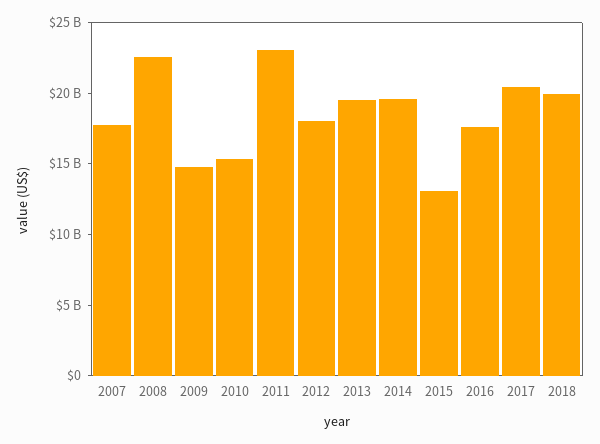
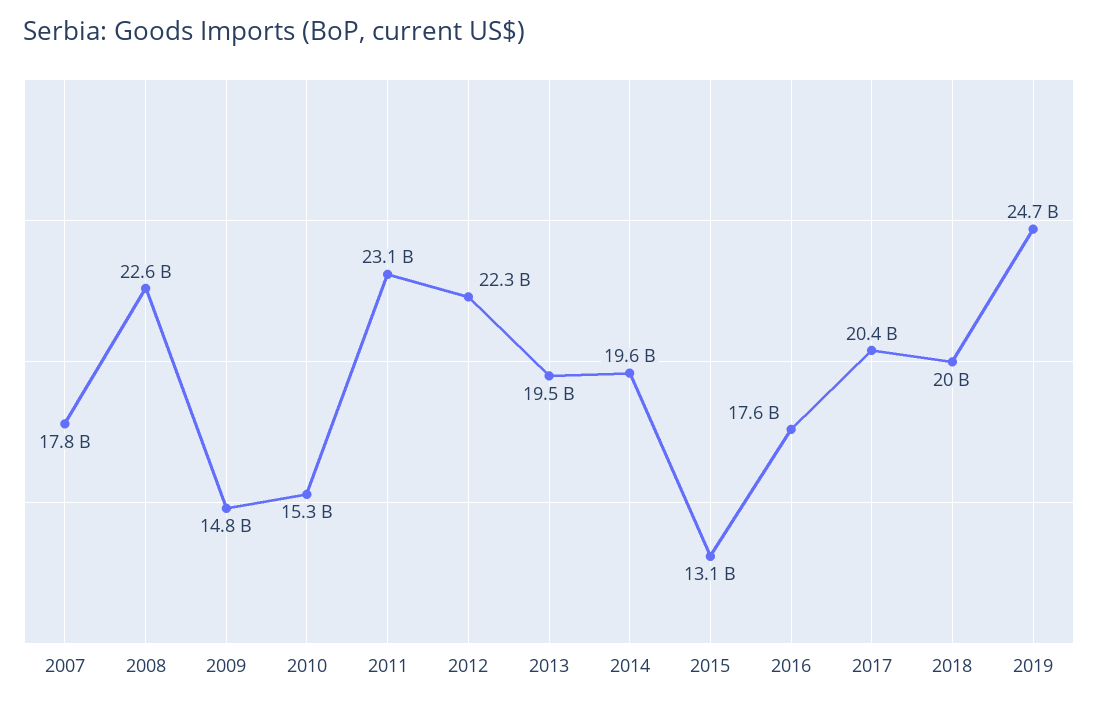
2012: 18000000000 -> 22300000000
2019: none -> 24700000000

